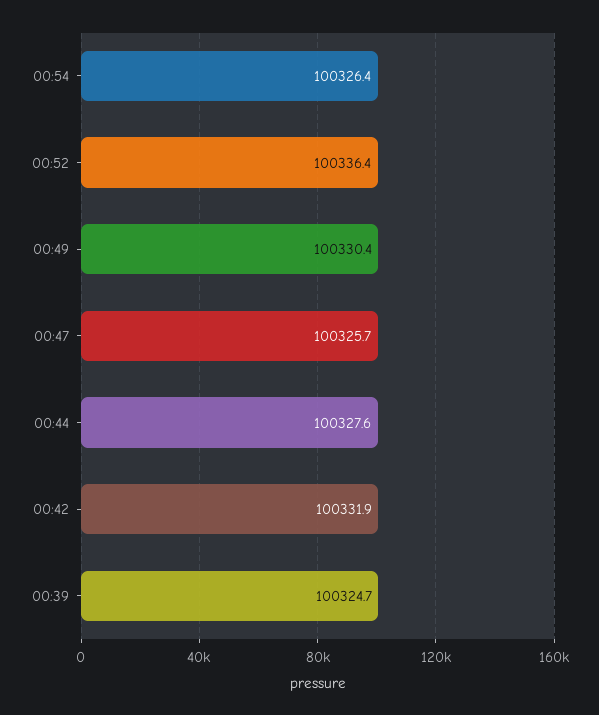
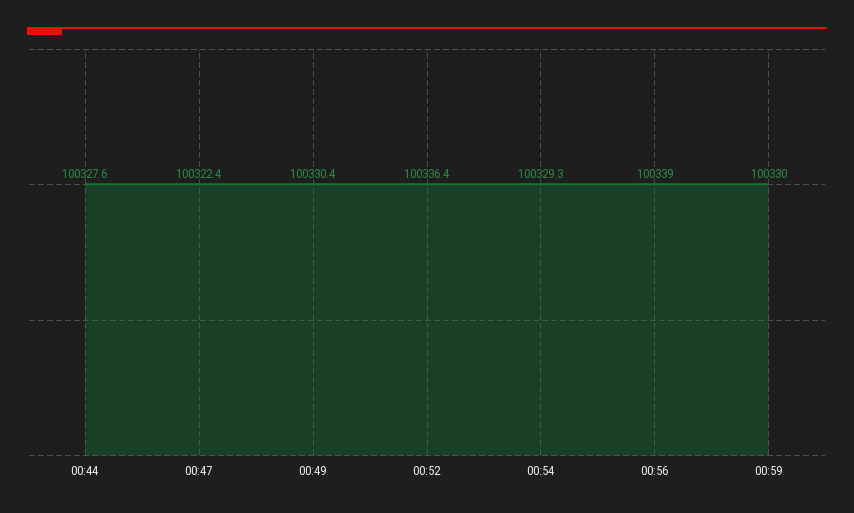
00:54: 100326.4 -> 100329.3
00:47: 100325.7 -> 100322.4
00:42: 100331.9 -> none
00:39: 100324.7 -> none
00:56: none -> 100339
00:59: none -> 100330

